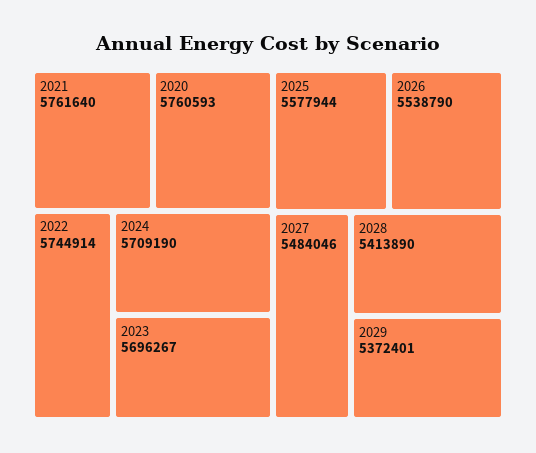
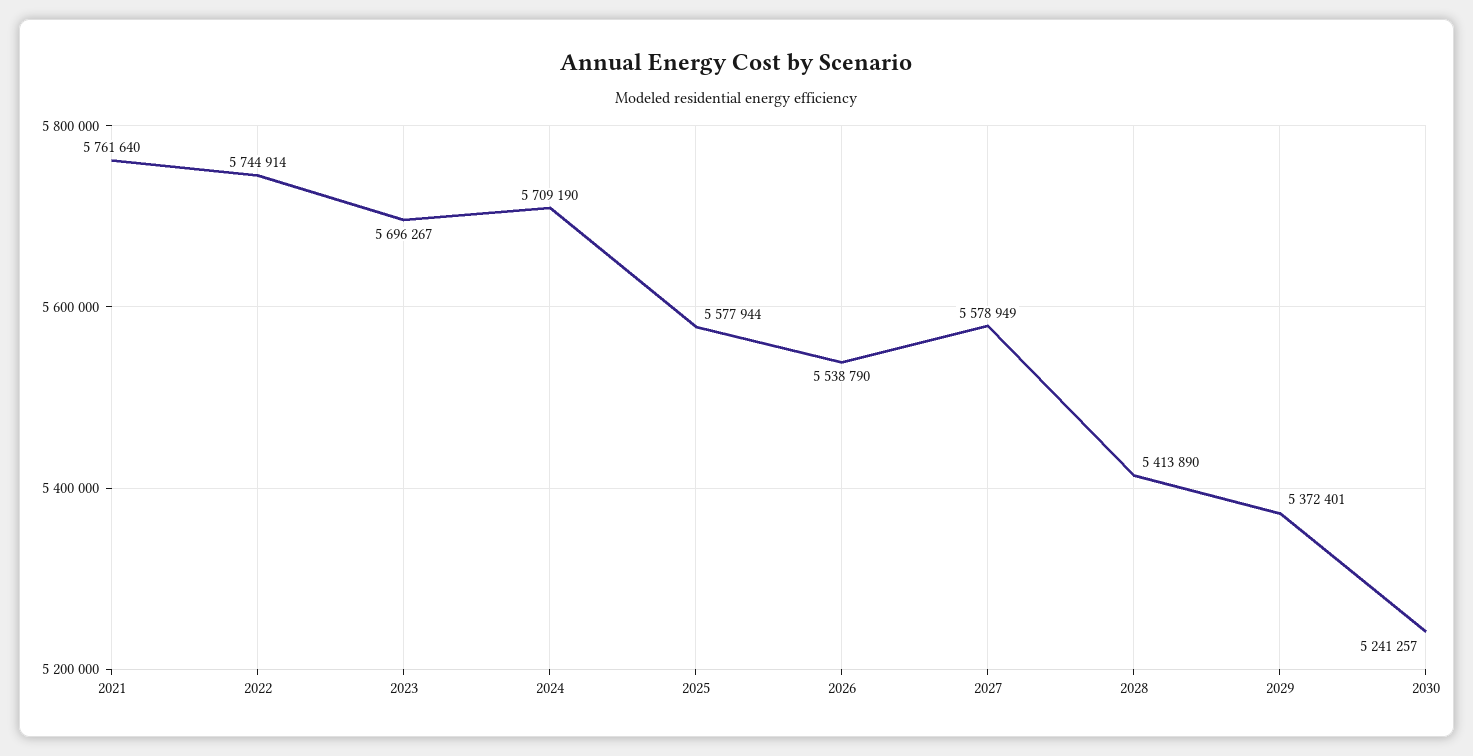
2020: 5760593 -> none
2027: 5484046 -> 5578949
2030: none -> 5241257

